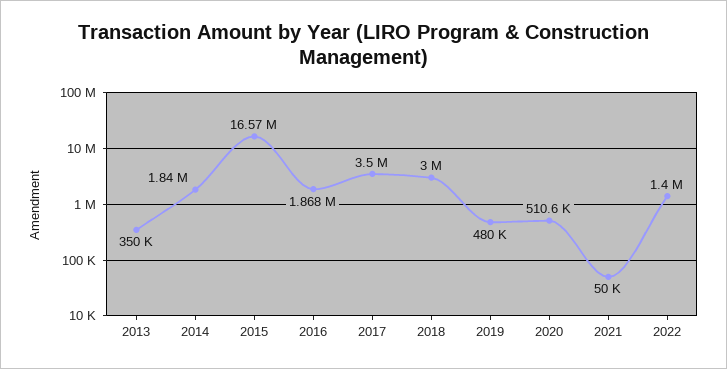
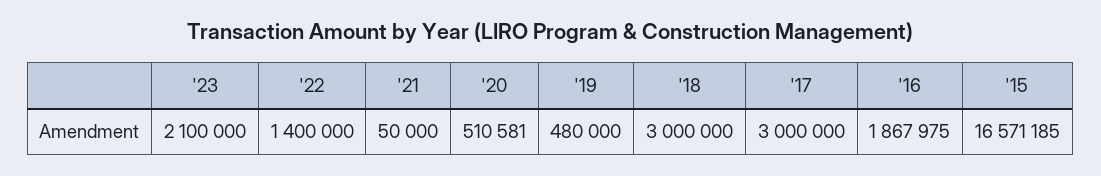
2013: 350000 -> none
2014: 1840000 -> none
2017: 3500000 -> 3000000
'23: none -> 2100000

